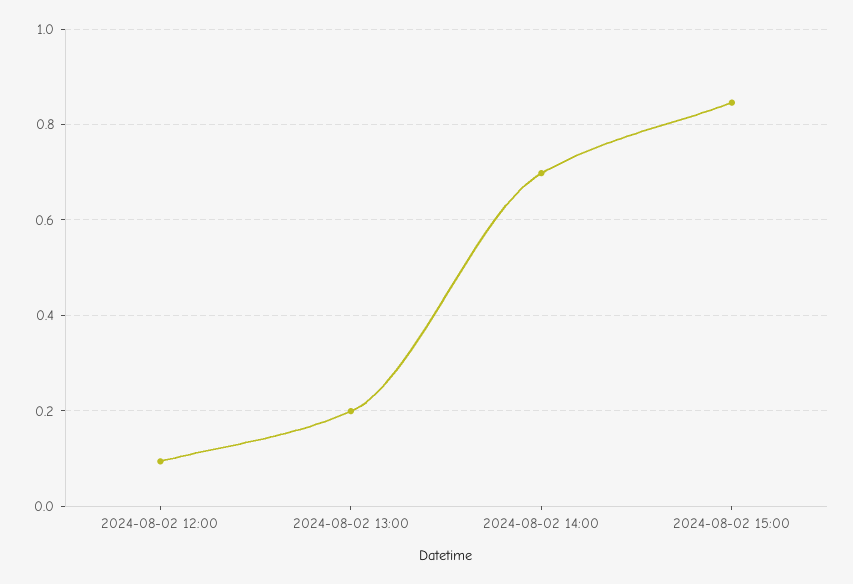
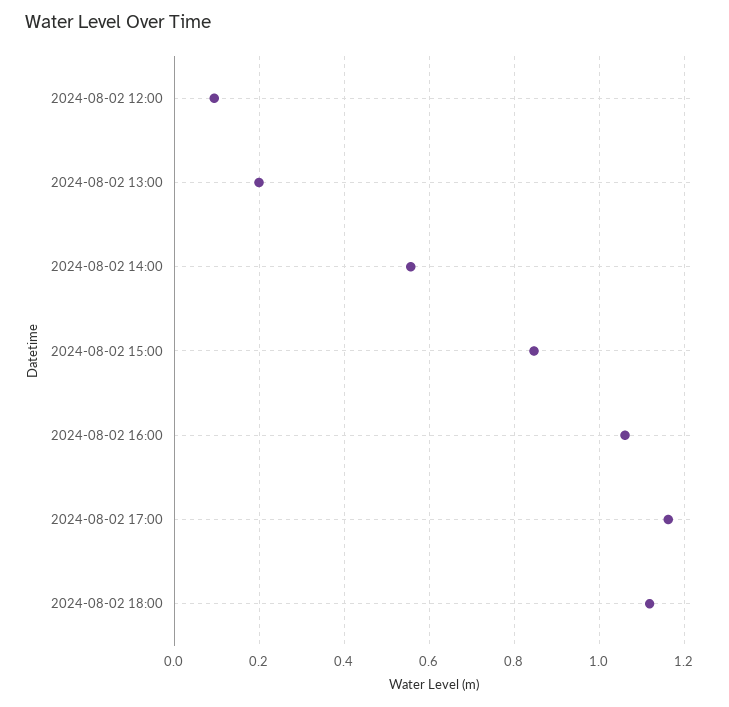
2024-08-02 14:00: 0.7 -> 0.56
2024-08-02 16:00: none -> 1.06
2024-08-02 17:00: none -> 1.16
2024-08-02 18:00: none -> 1.12

